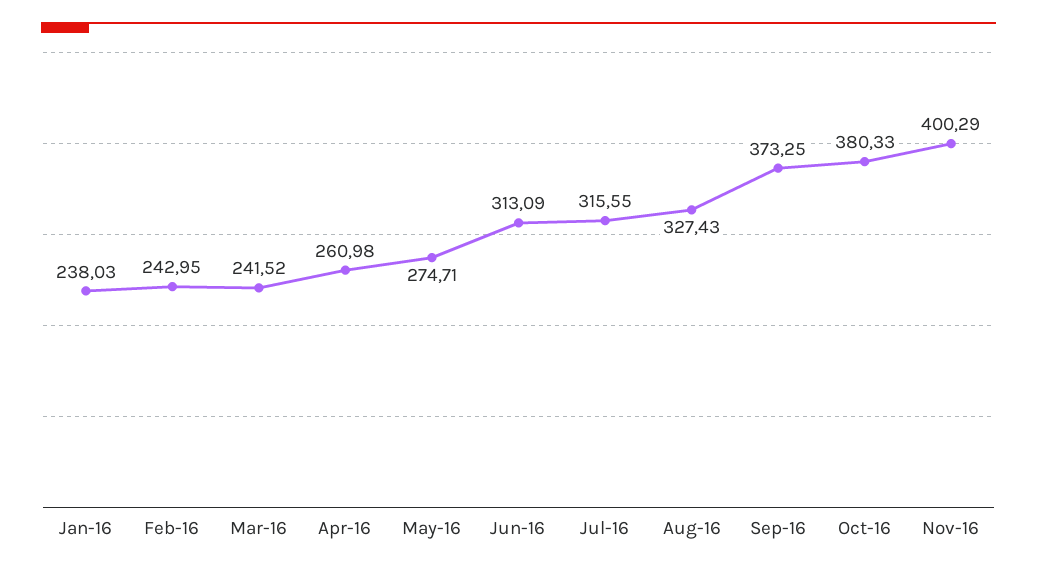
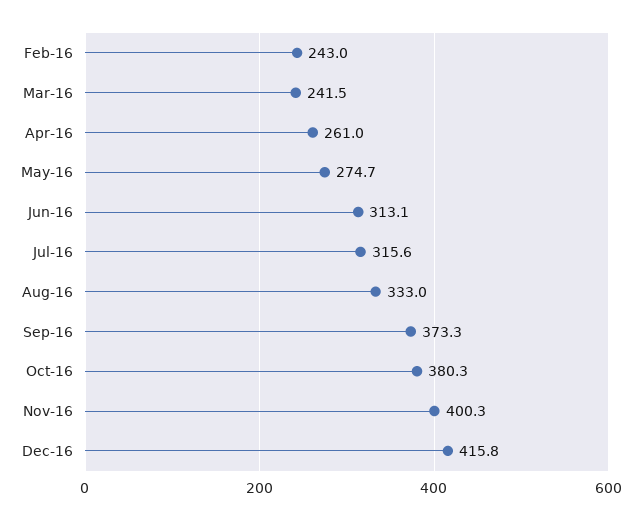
Jan-16: 238.03 -> none
Aug-16: 327.43 -> 333
Dec-16: none -> 415.8

